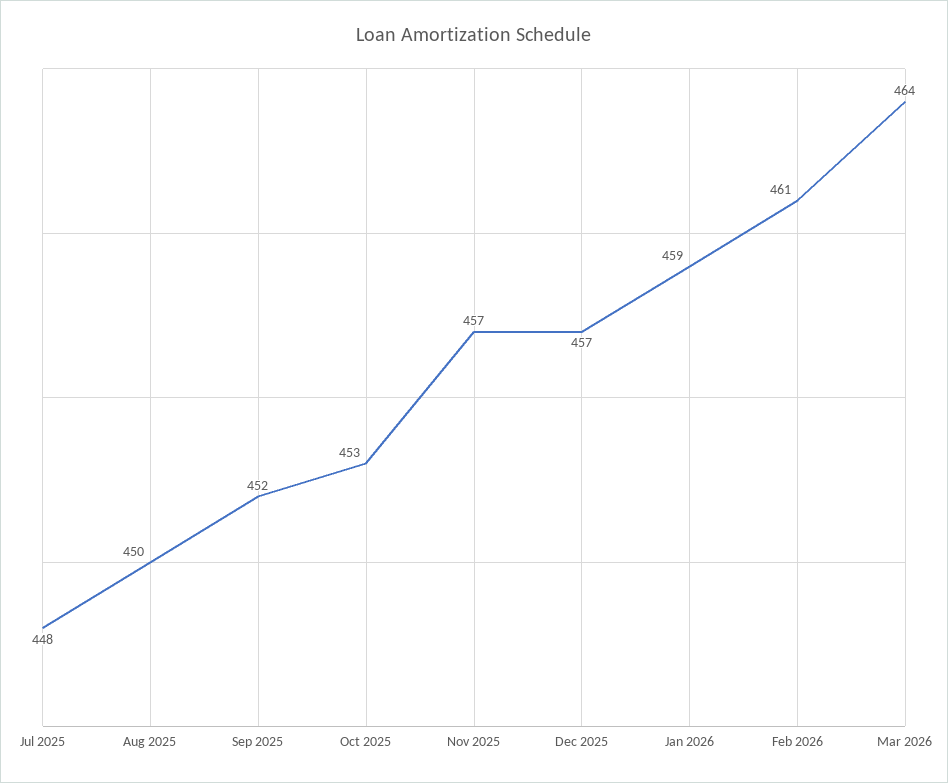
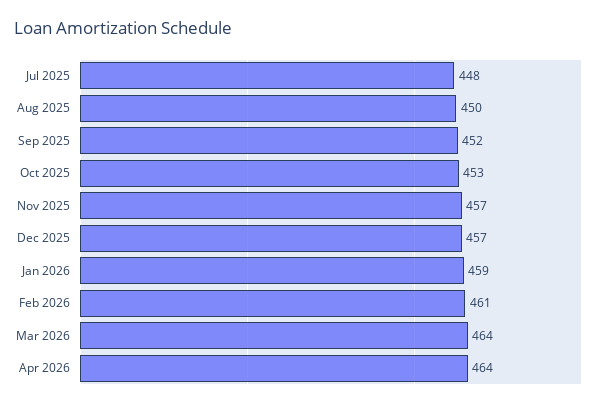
Apr 2026: none -> 464

